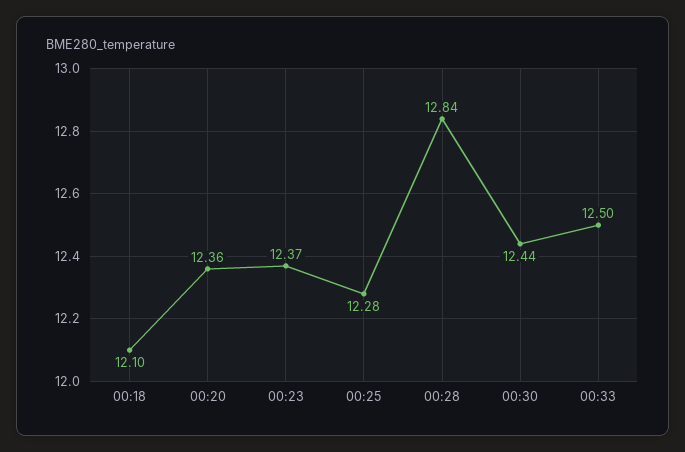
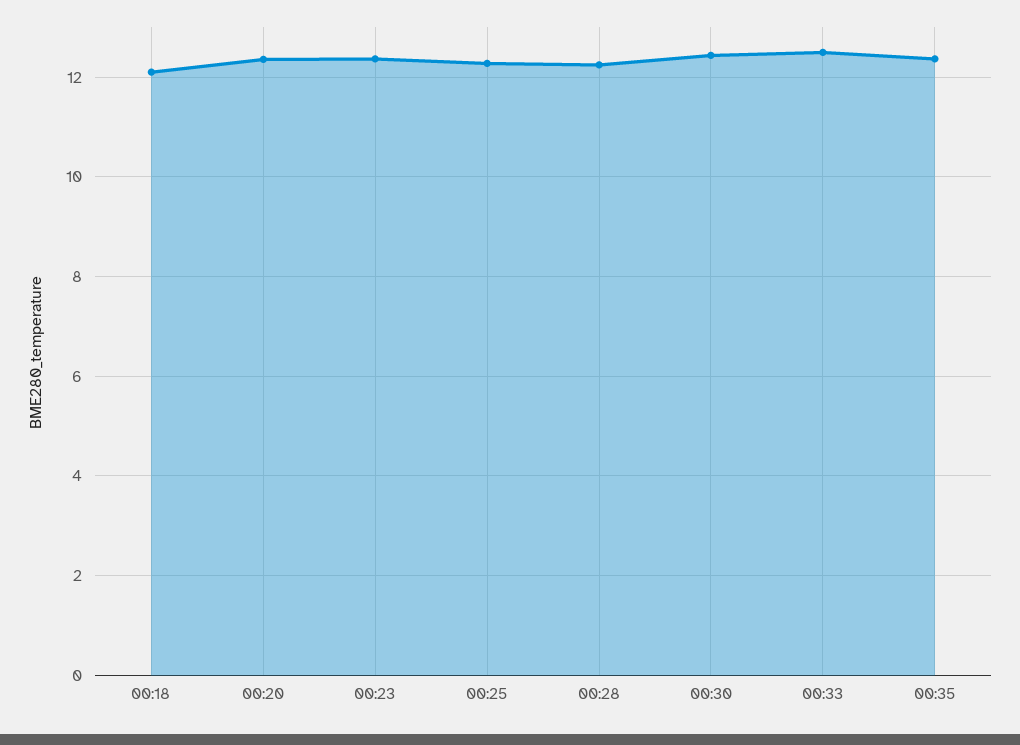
00:28: 12.84 -> 12.2
00:35: none -> 12.4

